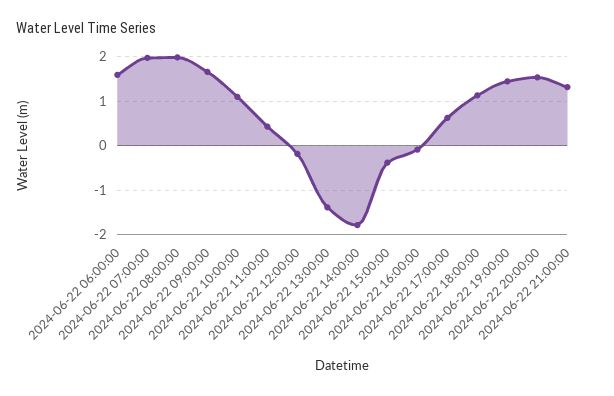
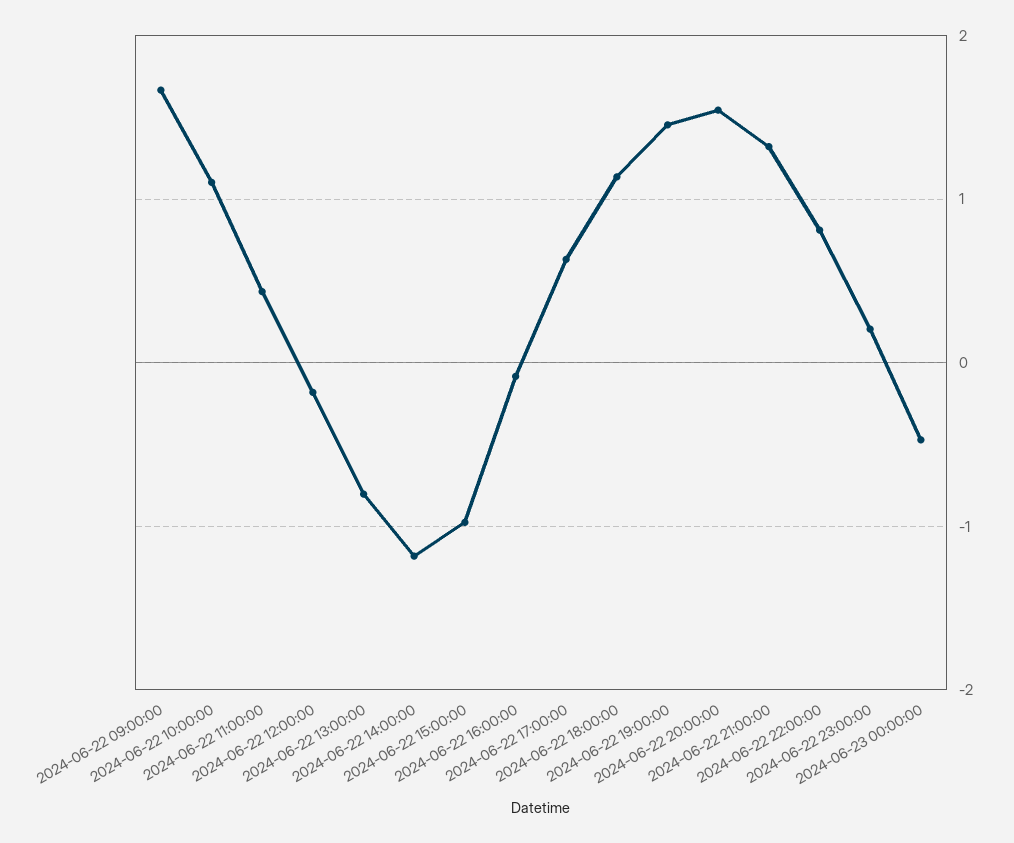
2024-06-22 06:00:00: 1.6 -> none
2024-06-22 07:00:00: 2 -> none
2024-06-22 08:00:00: 2 -> none
2024-06-22 13:00:00: -1.4 -> -0.8
2024-06-22 14:00:00: -1.8 -> -1.2
2024-06-22 15:00:00: -0.4 -> -1
2024-06-22 22:00:00: none -> 0.8
2024-06-22 23:00:00: none -> 0.2
2024-06-23 00:00:00: none -> -0.5

